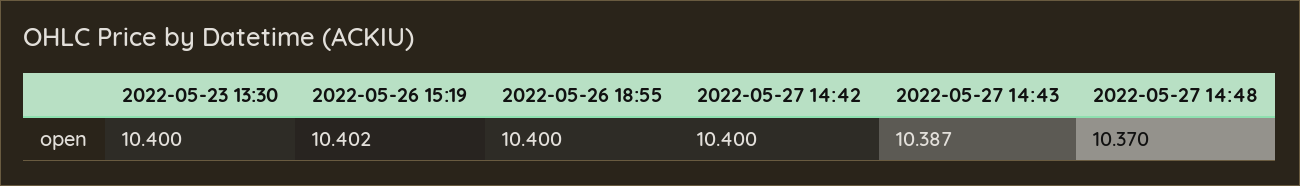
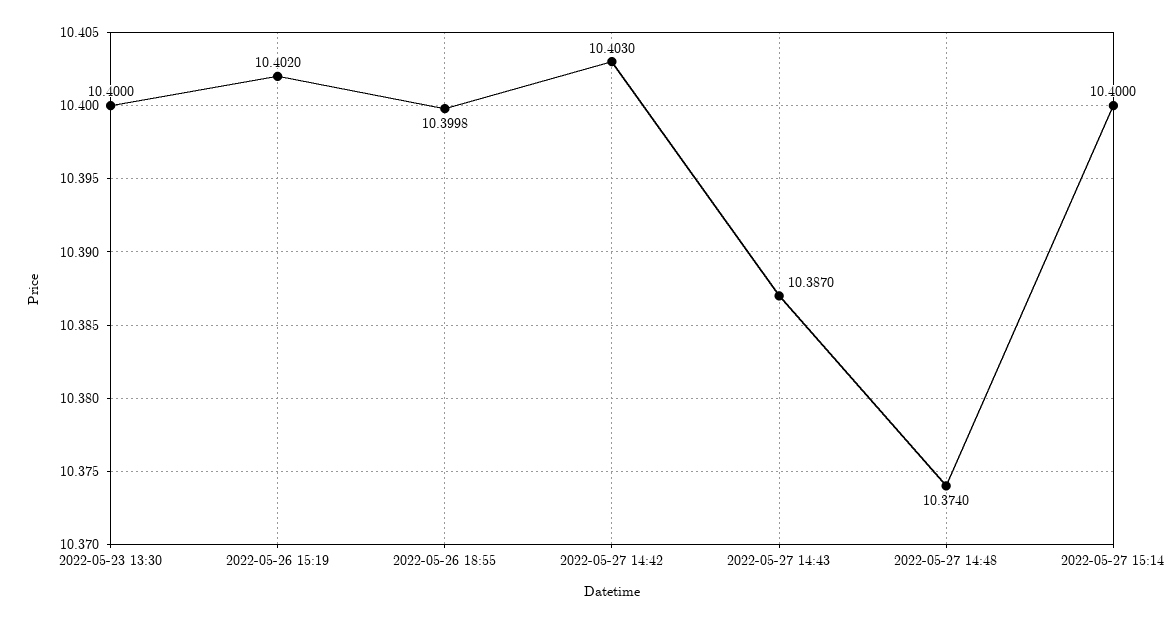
2022-05-26 18:55: 10.4 -> 10.3998
2022-05-27 14:42: 10.4 -> 10.403
2022-05-27 14:48: 10.37 -> 10.374
2022-05-27 15:14: none -> 10.4

